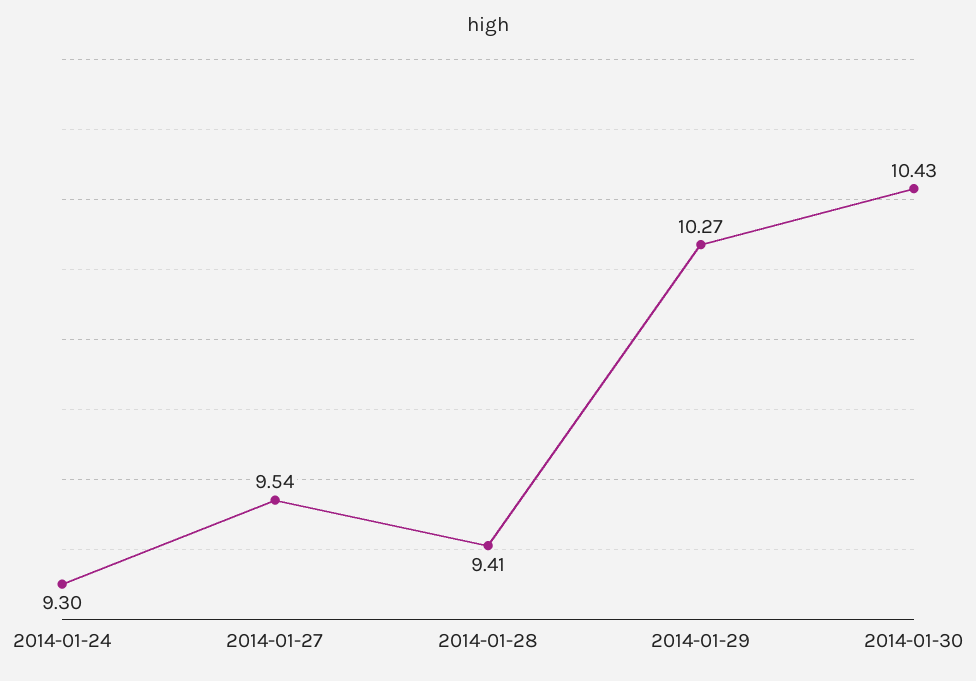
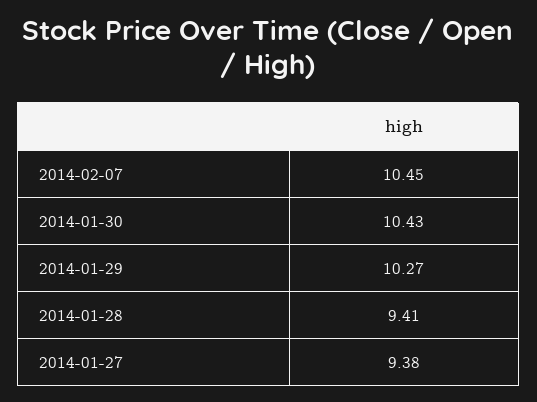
2014-01-24: 9.3 -> none
2014-01-27: 9.54 -> 9.38
2014-02-07: none -> 10.45

